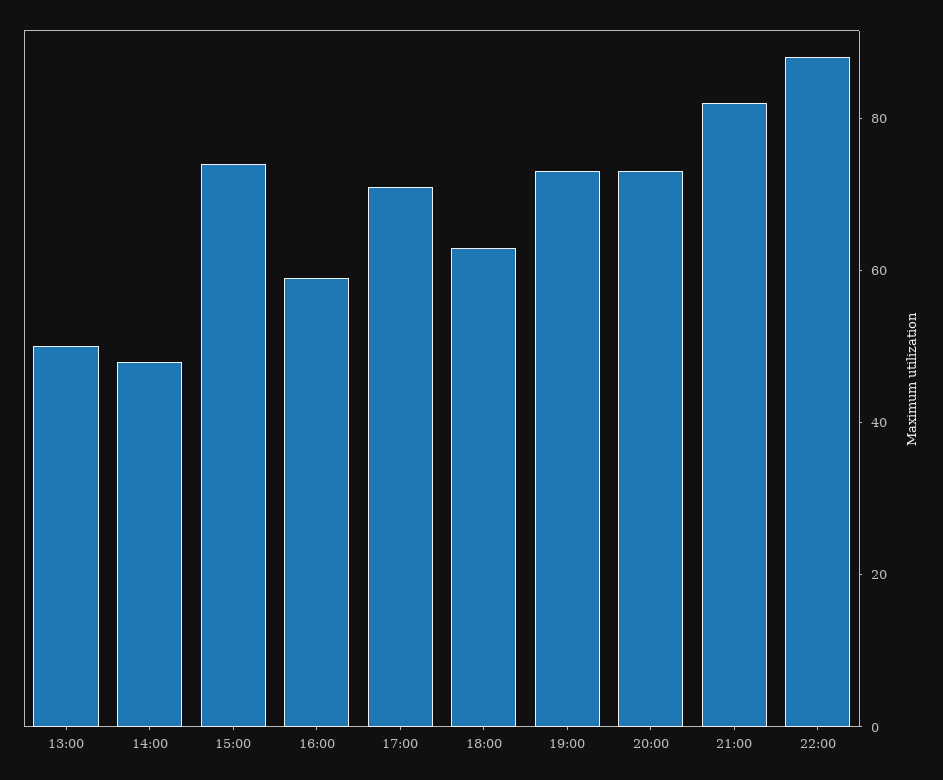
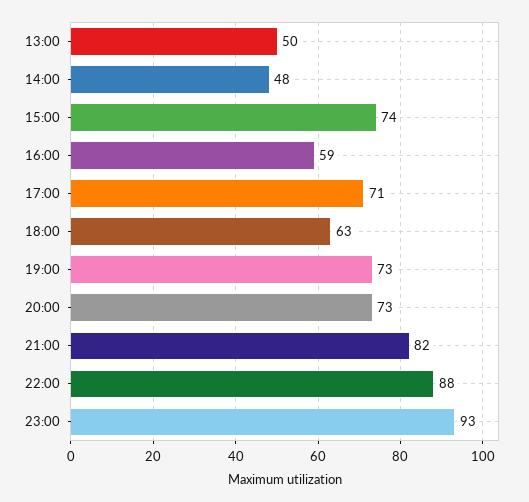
23:00: none -> 93

